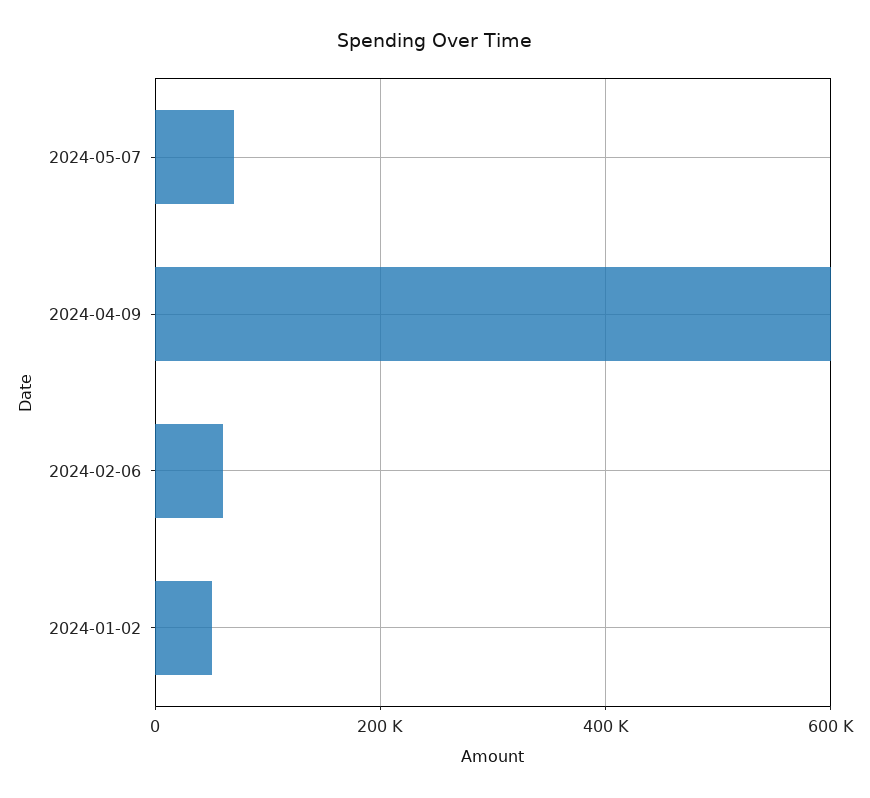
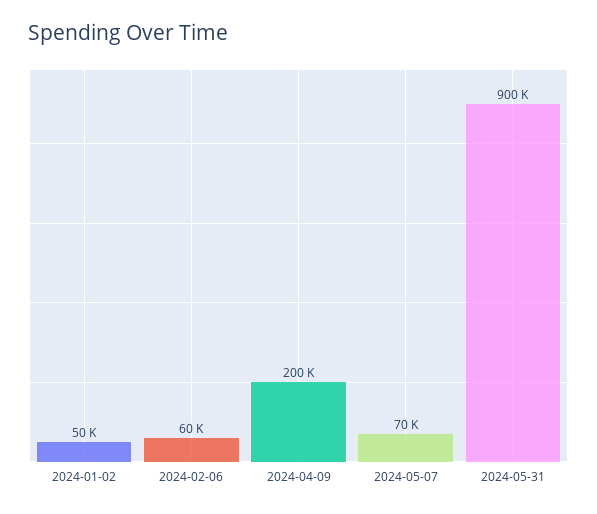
2024-04-09: 600000 -> 200000
2024-05-31: none -> 900000

